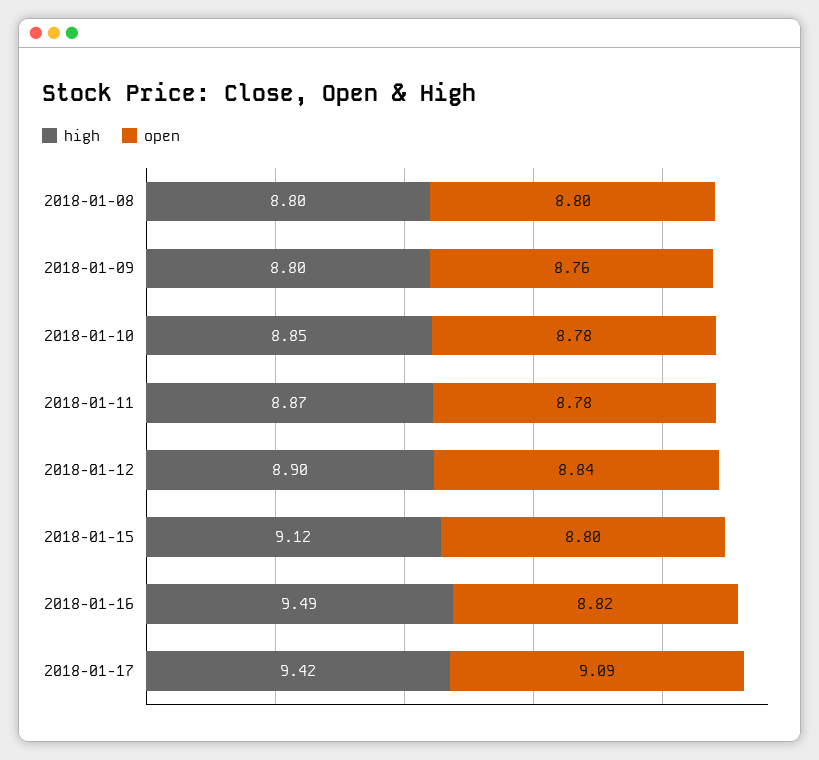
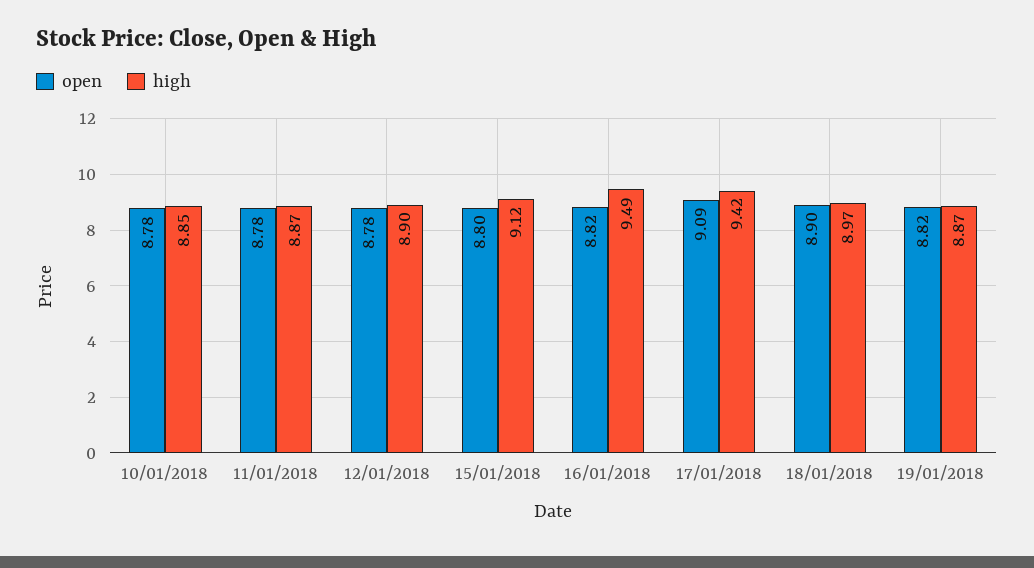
high, 2018-01-08: 8.8 -> none
open, 2018-01-08: 8.8 -> none
high, 2018-01-09: 8.8 -> none
open, 2018-01-09: 8.76 -> none
open, 2018-01-12: 8.84 -> 8.78
open, 18/01/2018: none -> 8.9
high, 18/01/2018: none -> 8.97
open, 19/01/2018: none -> 8.82
high, 19/01/2018: none -> 8.87

